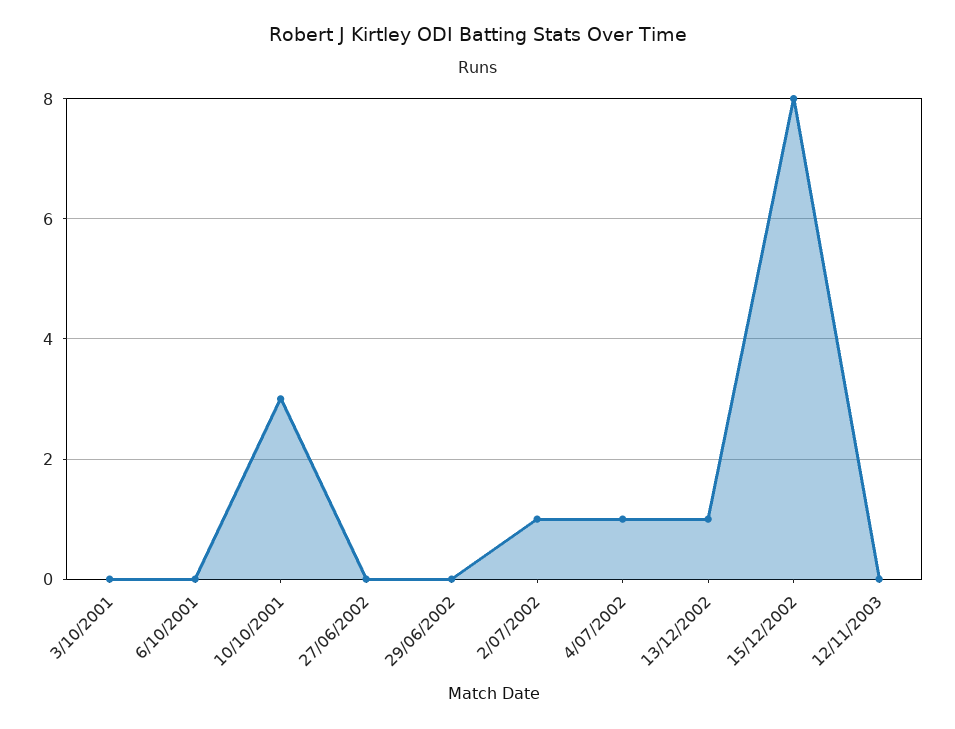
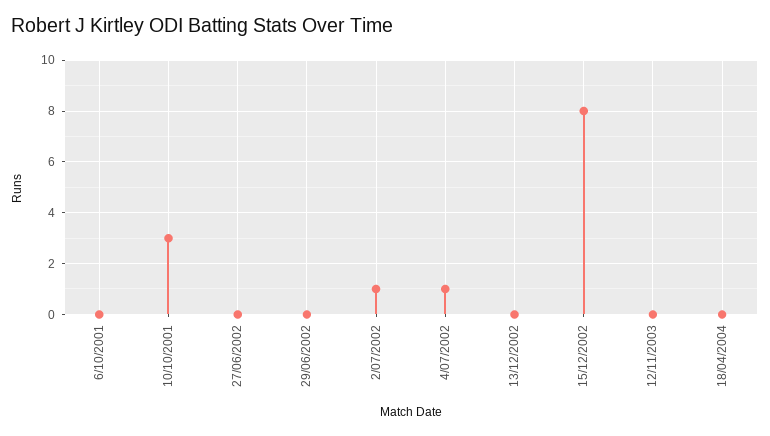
3/10/2001: 0 -> none
13/12/2002: 1 -> 0
18/04/2004: none -> 0

